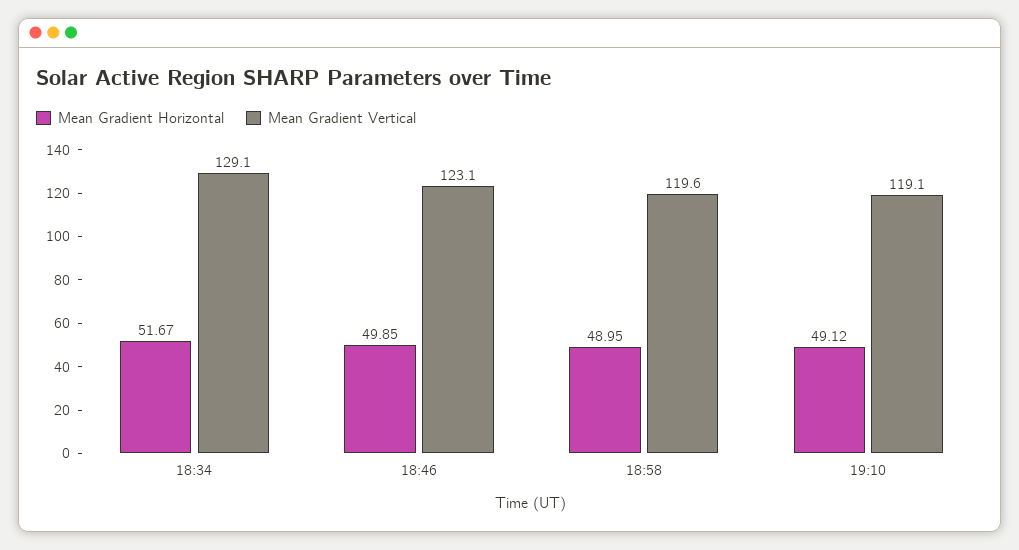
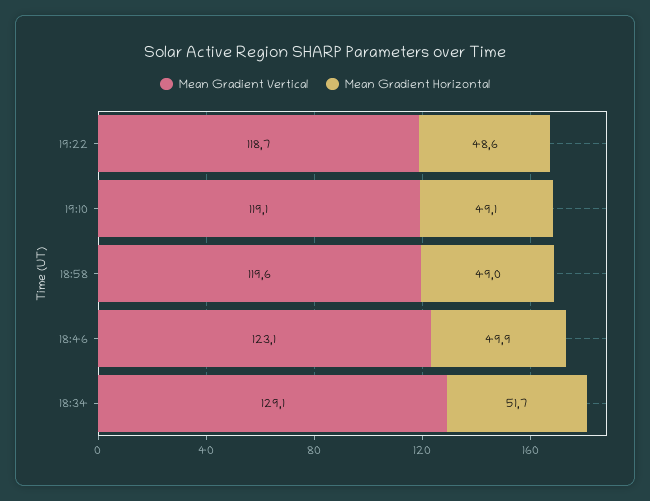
Mean Gradient Vertical, 19:22: none -> 118.7
Mean Gradient Horizontal, 19:22: none -> 48.6

